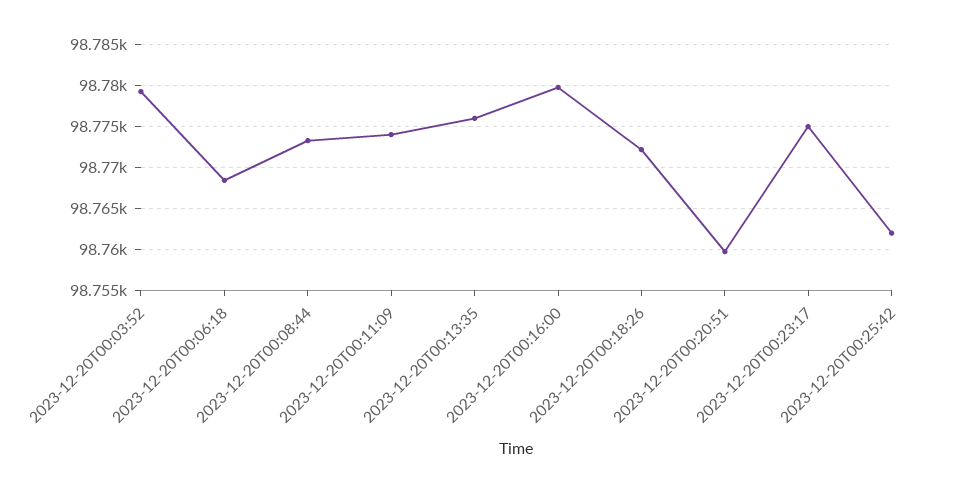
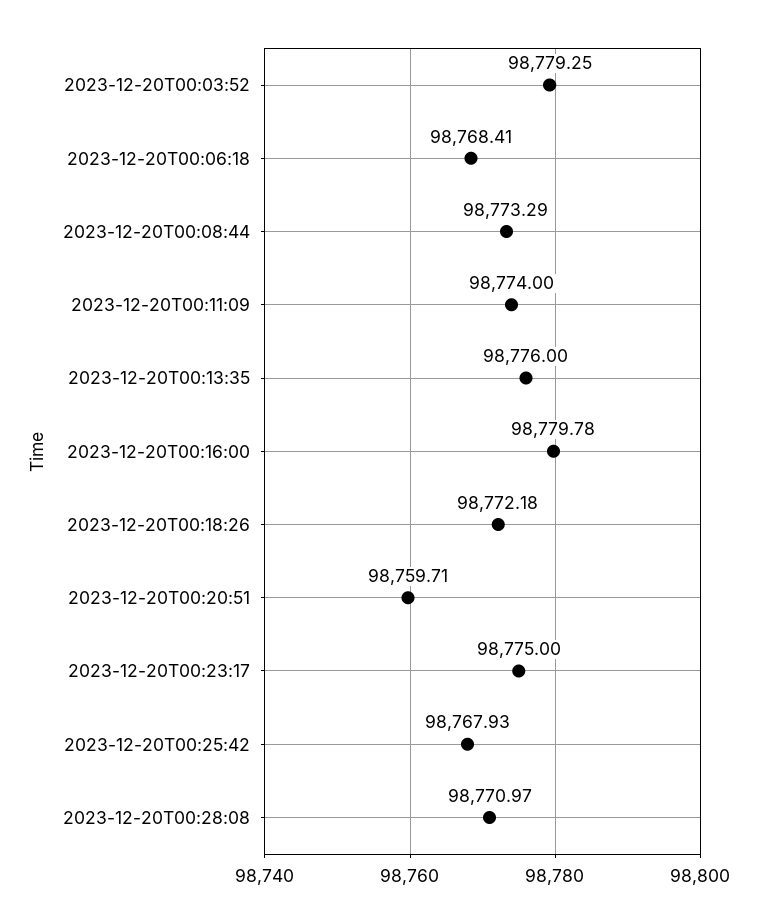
2023-12-20T00:25:42: 98762 -> 98767.93
2023-12-20T00:28:08: none -> 98770.97

